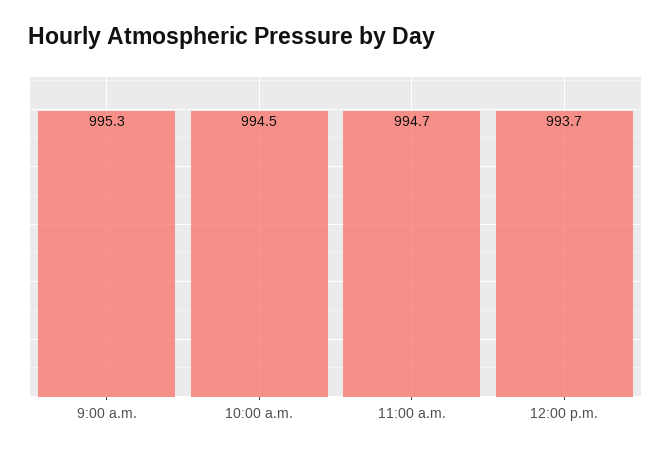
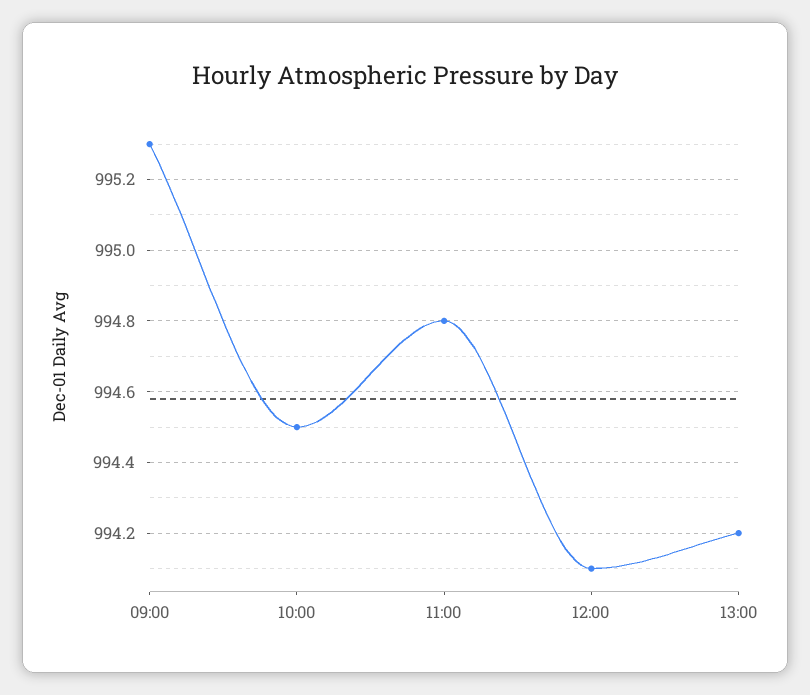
11:00 a.m.: 994.7 -> 994.8
12:00 p.m.: 993.7 -> 994.1
13:00: none -> 994.2

